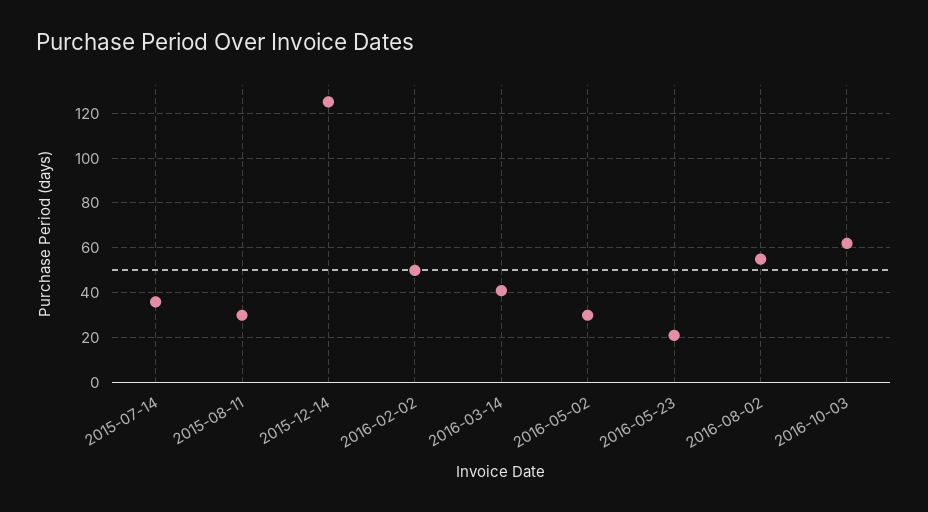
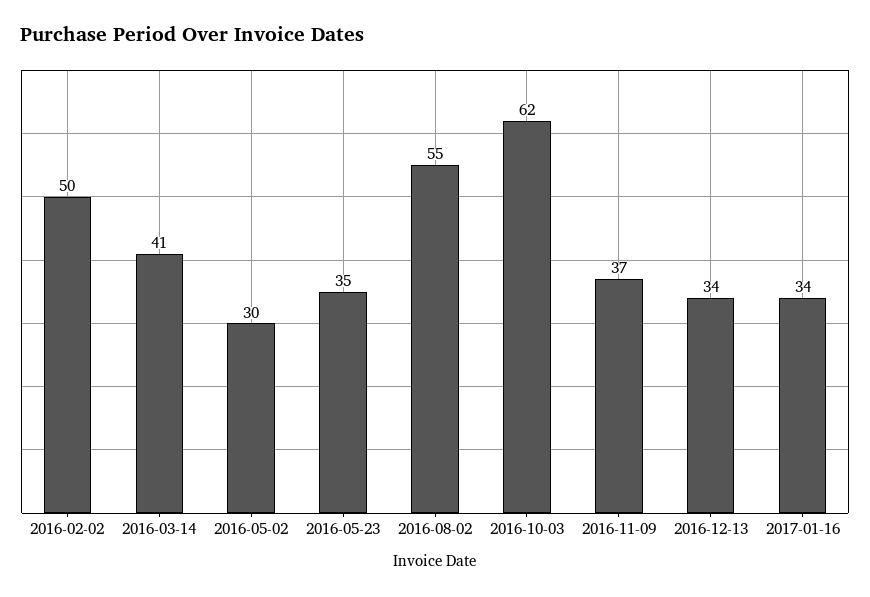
2015-07-14: 35 -> none
2015-08-11: 30 -> none
2015-12-14: 125 -> none
2016-05-23: 20 -> 35
2016-11-09: none -> 37
2016-12-13: none -> 34
2017-01-16: none -> 34

